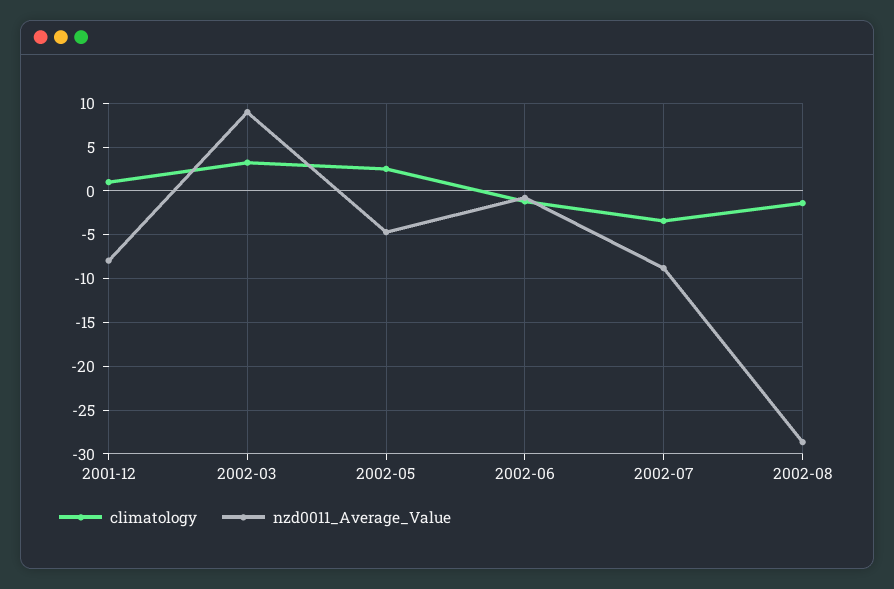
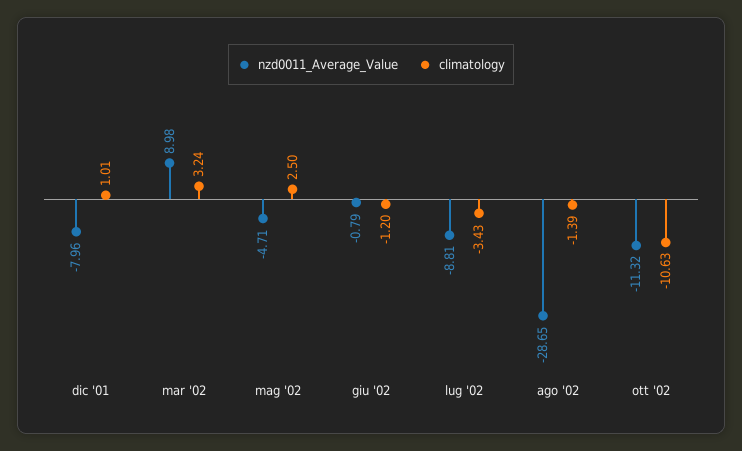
nzd0011_Average_Value, ott '02: none -> -11.32
climatology, ott '02: none -> -10.63

